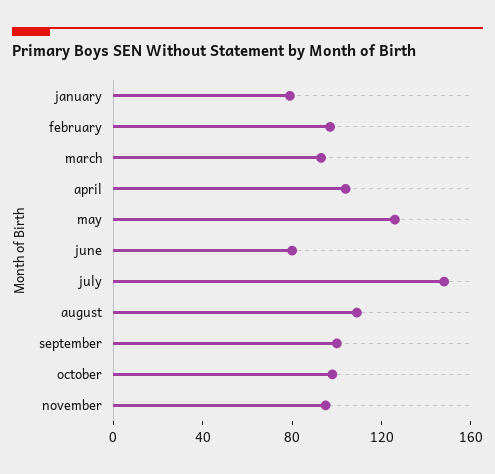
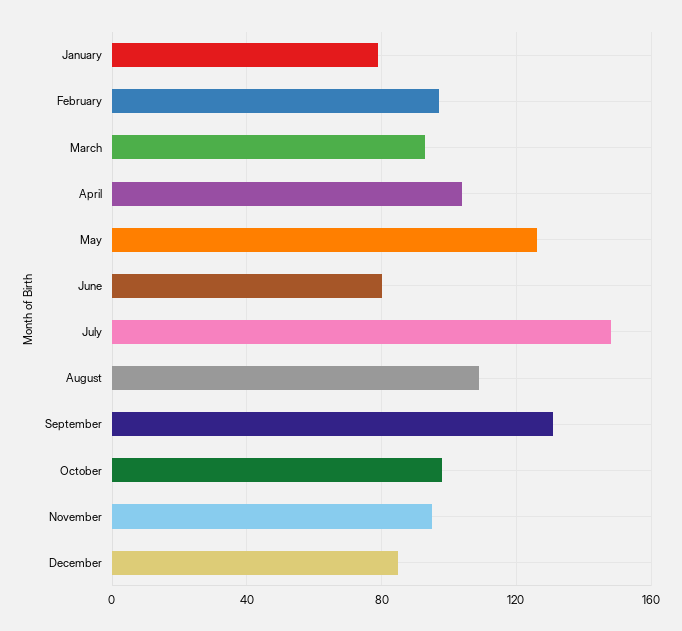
september: 100 -> 130
December: none -> 85

